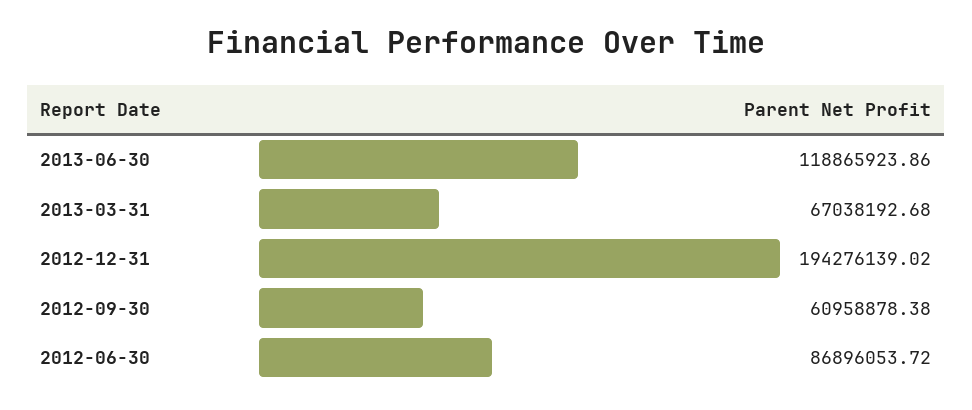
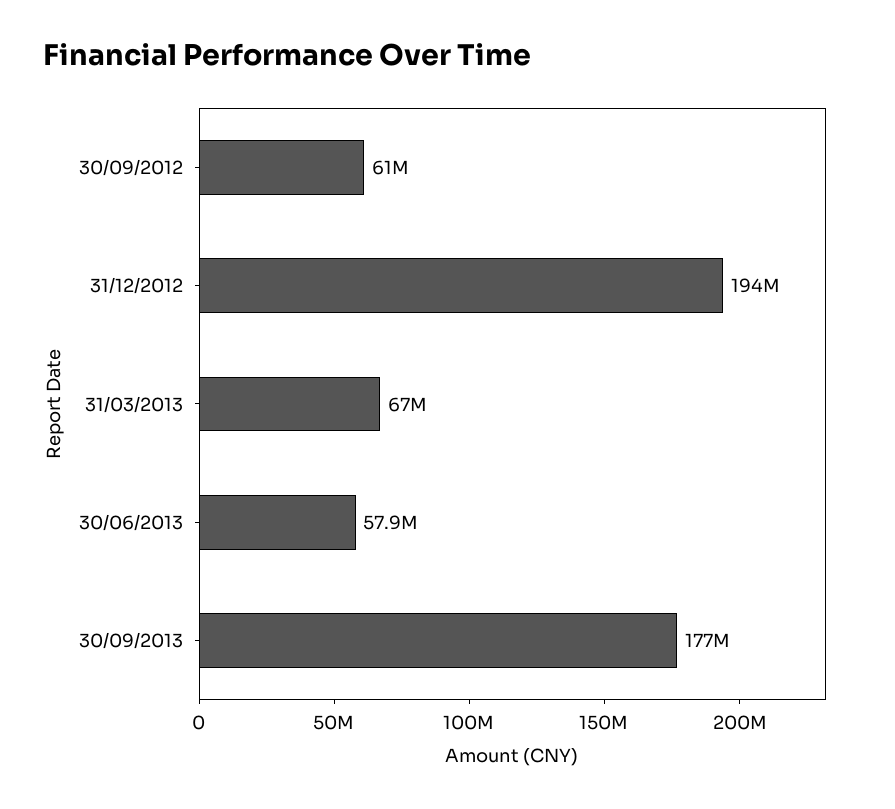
2013-06-30: 118865923.86 -> 57900000
2012-06-30: 86896053.72 -> none
30/09/2013: none -> 177000000

